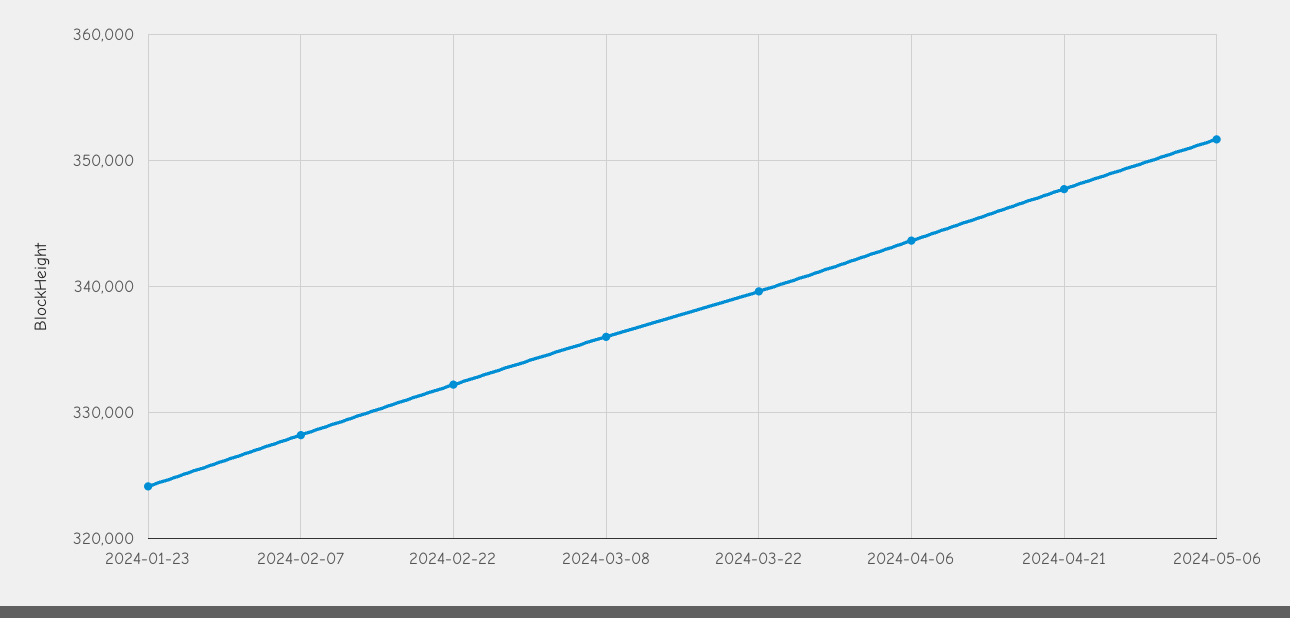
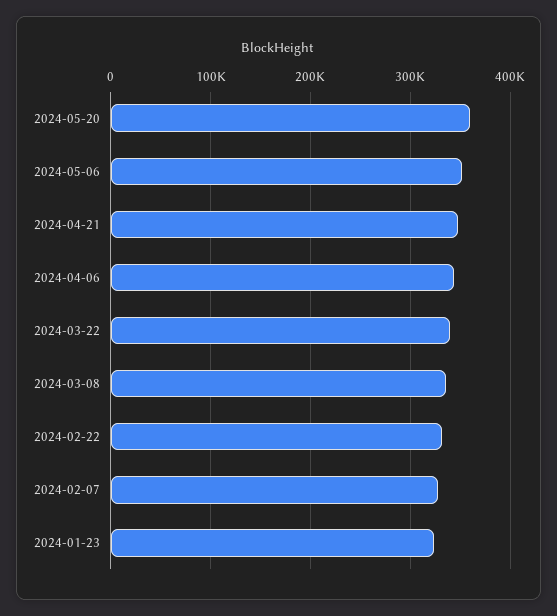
2024-05-20: none -> 360000

